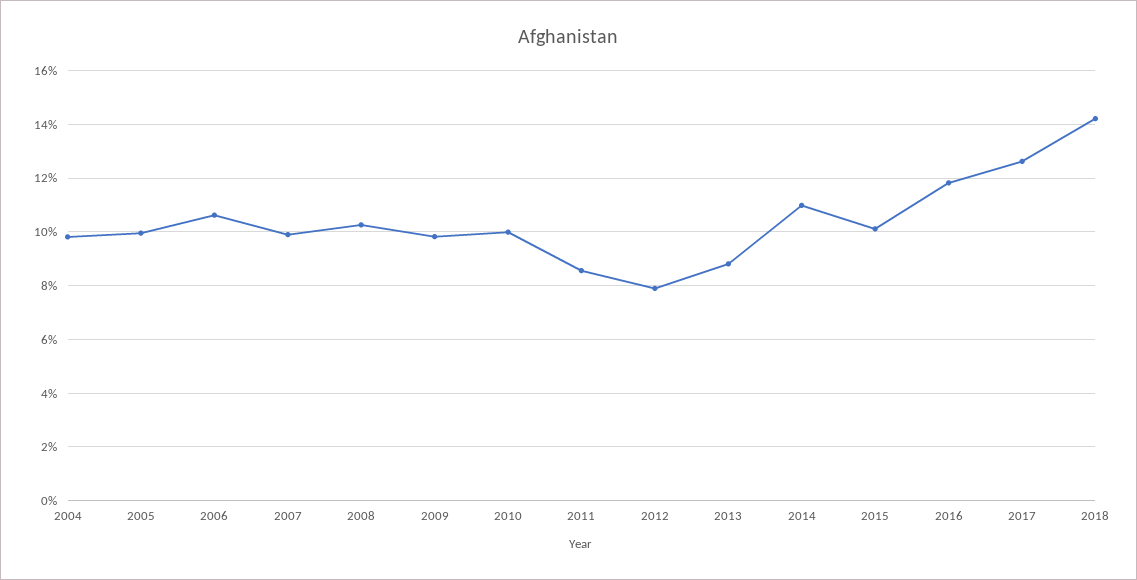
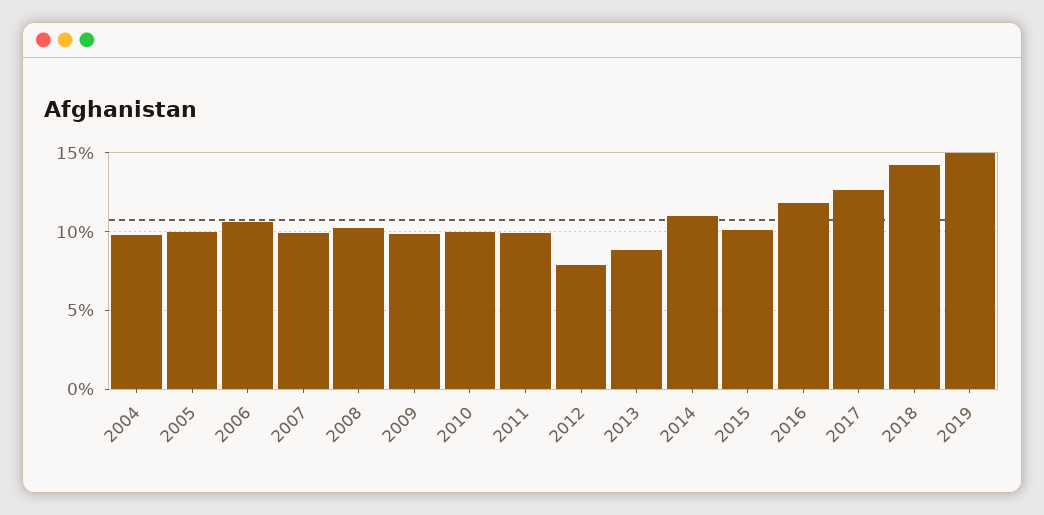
2011: 8.5 -> 10
2019: none -> 15

